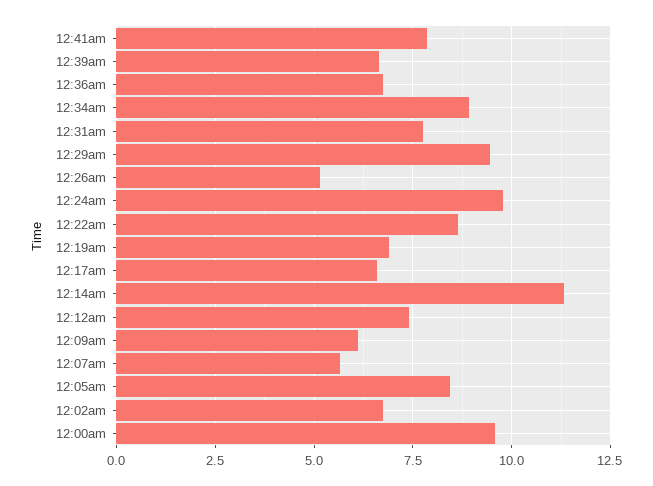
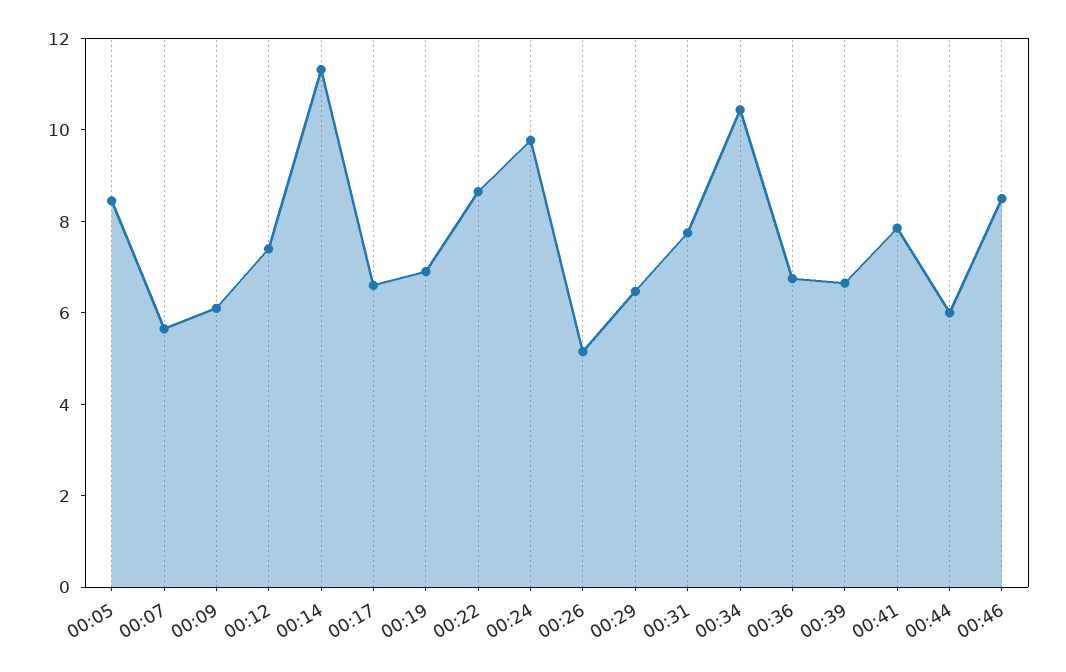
12:34am: 9 -> 10.5
12:29am: 9.5 -> 6.5
12:02am: 6.75 -> none
12:00am: 9.5 -> none
00:44: none -> 6
00:46: none -> 8.5

